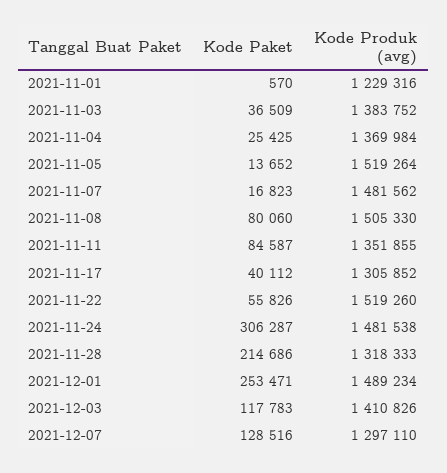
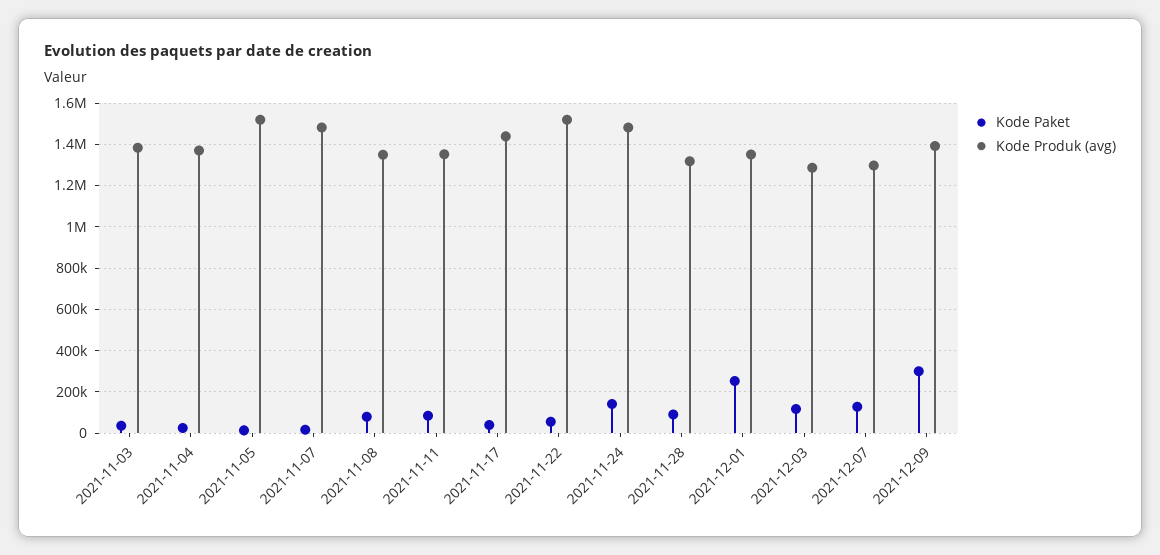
Kode Paket, 2021-11-01: 570 -> none
Kode Produk (avg), 2021-11-01: 1229316 -> none
Kode Produk (avg), 2021-11-08: 1505330 -> 1350000
Kode Produk (avg), 2021-11-17: 1305852 -> 1450000
Kode Paket, 2021-11-24: 306287 -> 150000
Kode Paket, 2021-11-28: 214686 -> 100000
Kode Produk (avg), 2021-12-01: 1489234 -> 1350000
Kode Produk (avg), 2021-12-03: 1410826 -> 1300000
Kode Paket, 2021-12-09: none -> 300000
Kode Produk (avg), 2021-12-09: none -> 1400000

